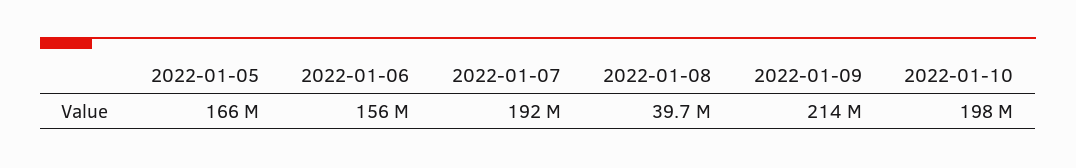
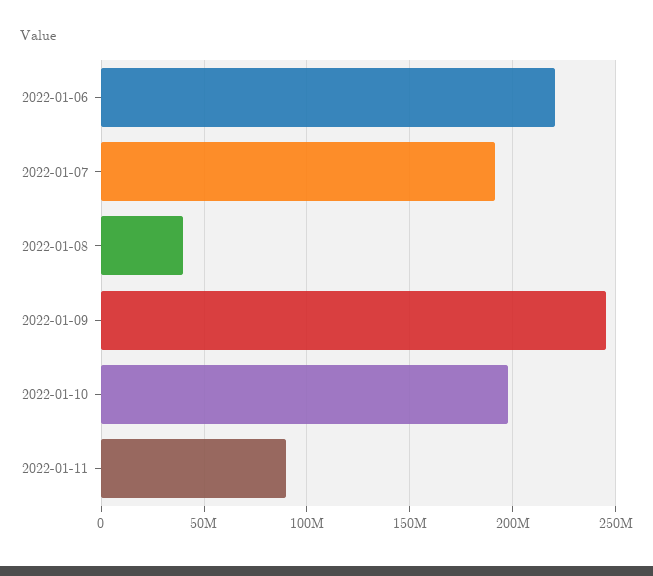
2022-01-05: 166000000 -> none
2022-01-06: 156000000 -> 220000000
2022-01-09: 214000000 -> 245000000
2022-01-11: none -> 90000000

